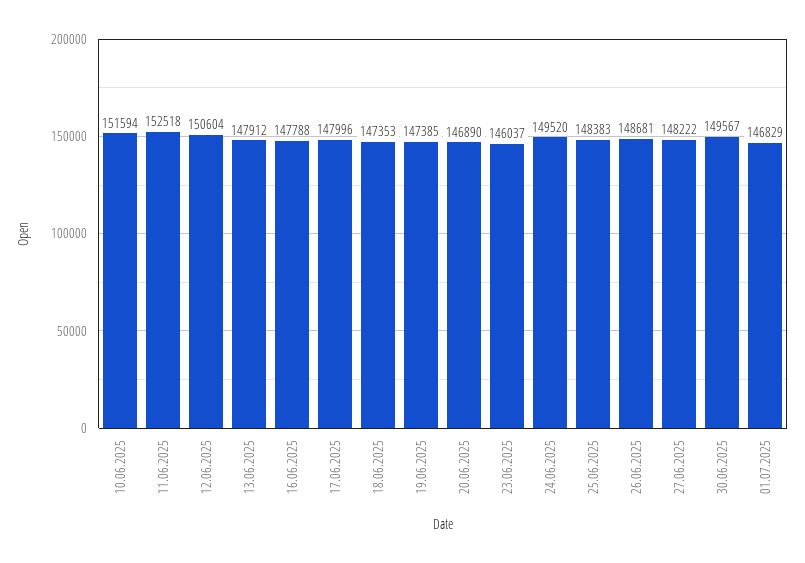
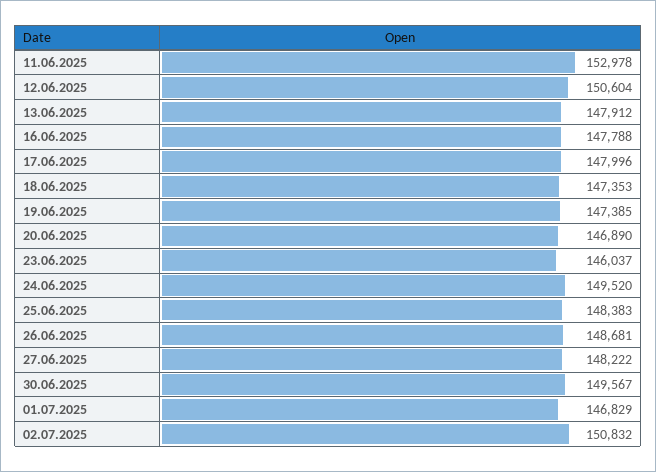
10.06.2025: 151594 -> none
11.06.2025: 152518 -> 152978
02.07.2025: none -> 150832

